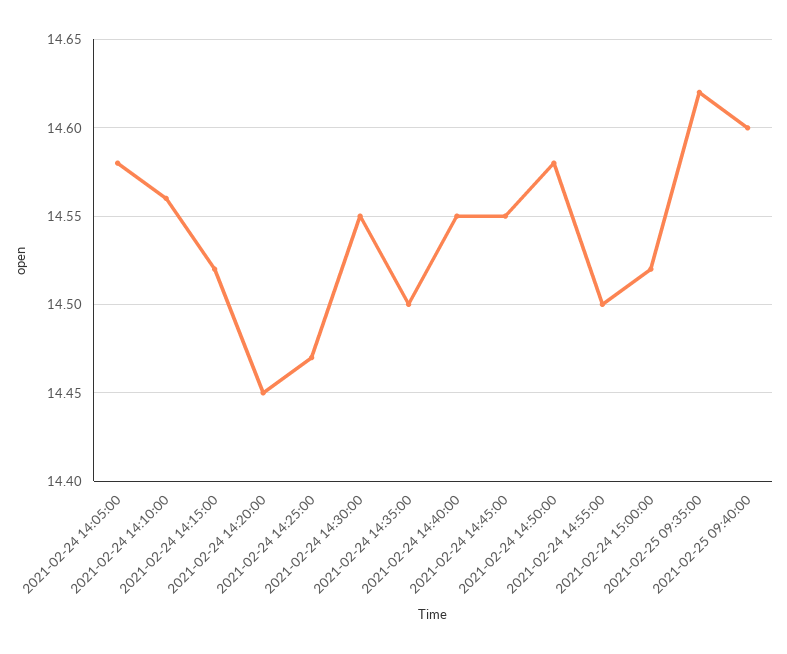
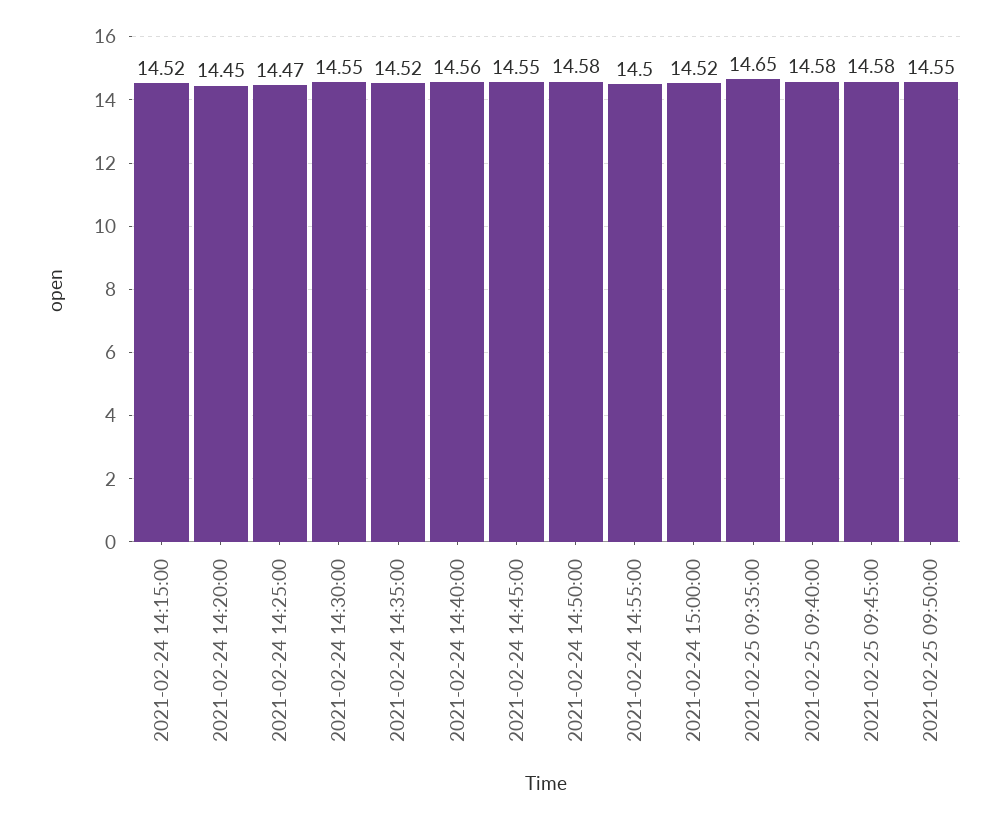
2021-02-24 14:05:00: 14.58 -> none
2021-02-24 14:10:00: 14.56 -> none
2021-02-24 14:35:00: 14.5 -> 14.52
2021-02-24 14:40:00: 14.55 -> 14.56
2021-02-25 09:35:00: 14.62 -> 14.65
2021-02-25 09:40:00: 14.6 -> 14.58
2021-02-25 09:45:00: none -> 14.58
2021-02-25 09:50:00: none -> 14.55

